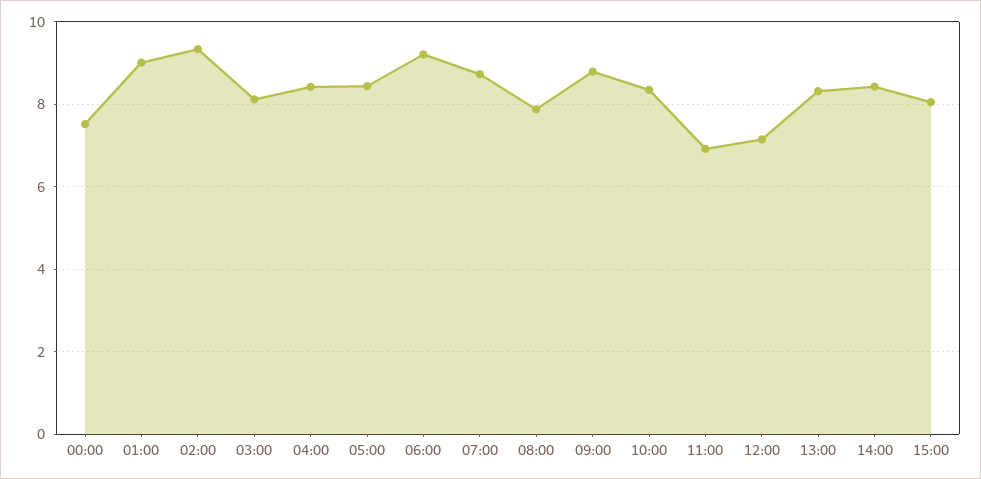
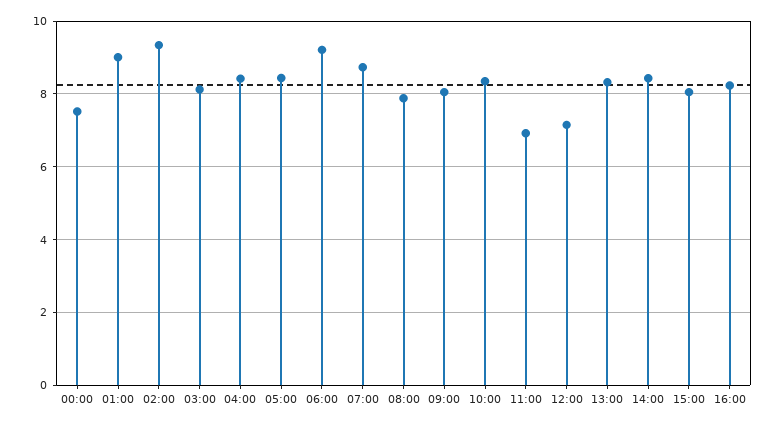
09:00: 8.8 -> 8
16:00: none -> 8.2

